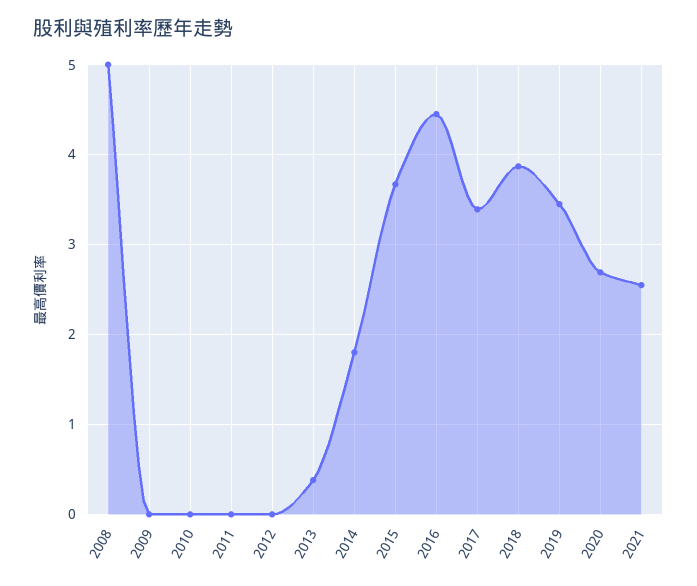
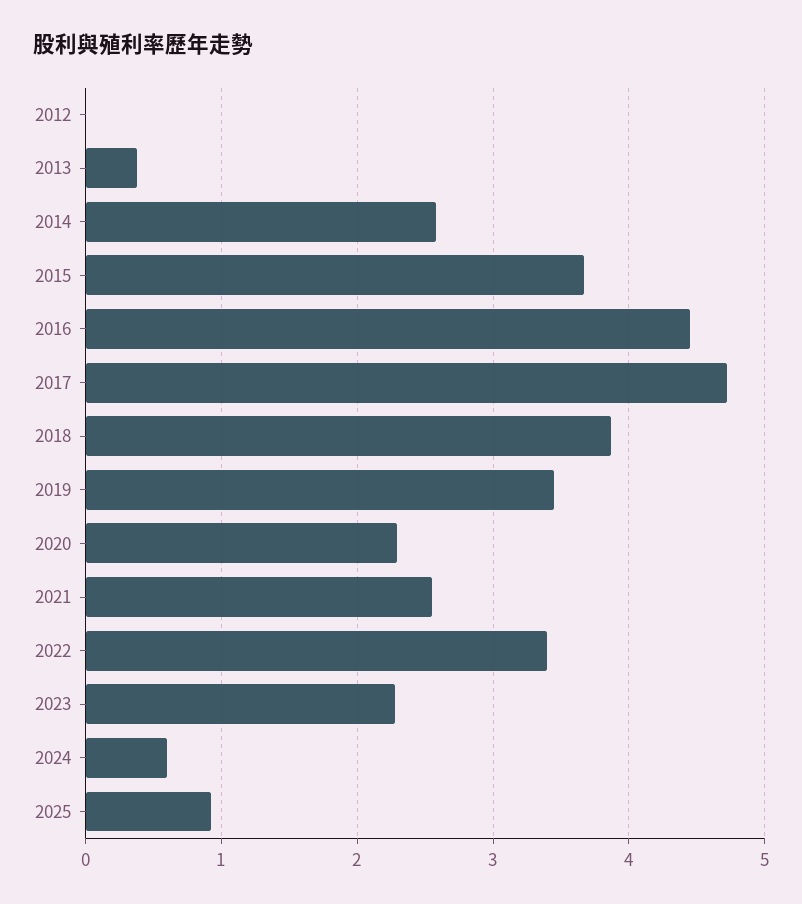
2008: 5 -> none
2009: 0 -> none
2010: 0 -> none
2011: 0 -> none
2014: 1.8 -> 2.6
2017: 3.4 -> 4.7
2020: 2.7 -> 2.3
2022: none -> 3.4
2023: none -> 2.3
2024: none -> 0.6
2025: none -> 0.9

